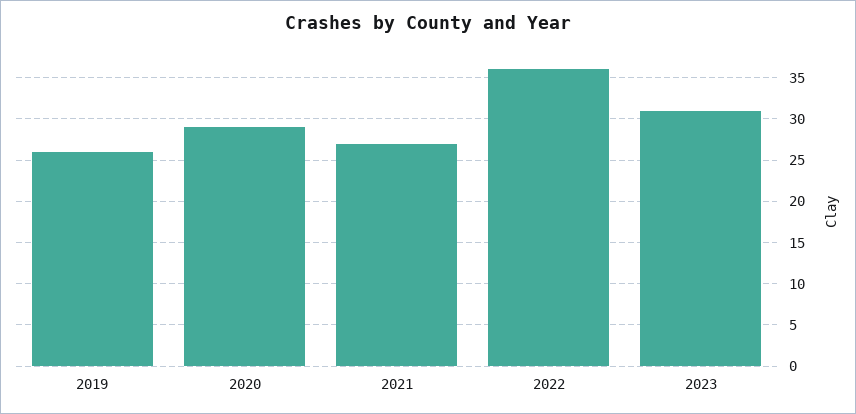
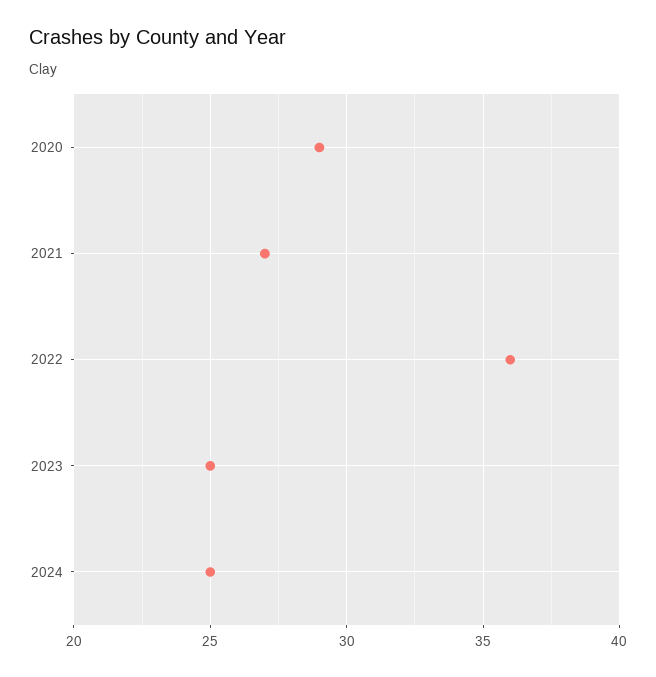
2019: 26 -> none
2023: 31 -> 25
2024: none -> 25

